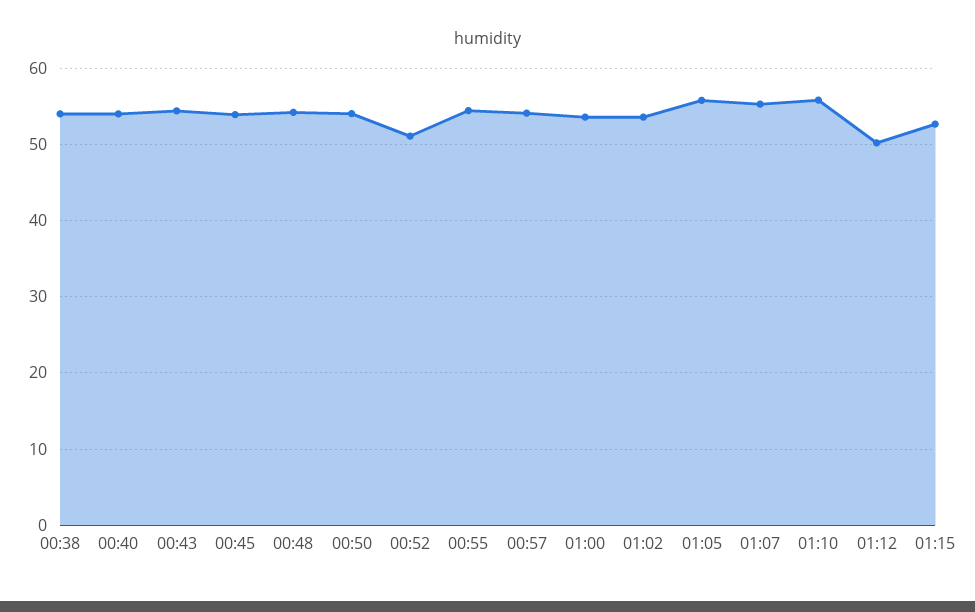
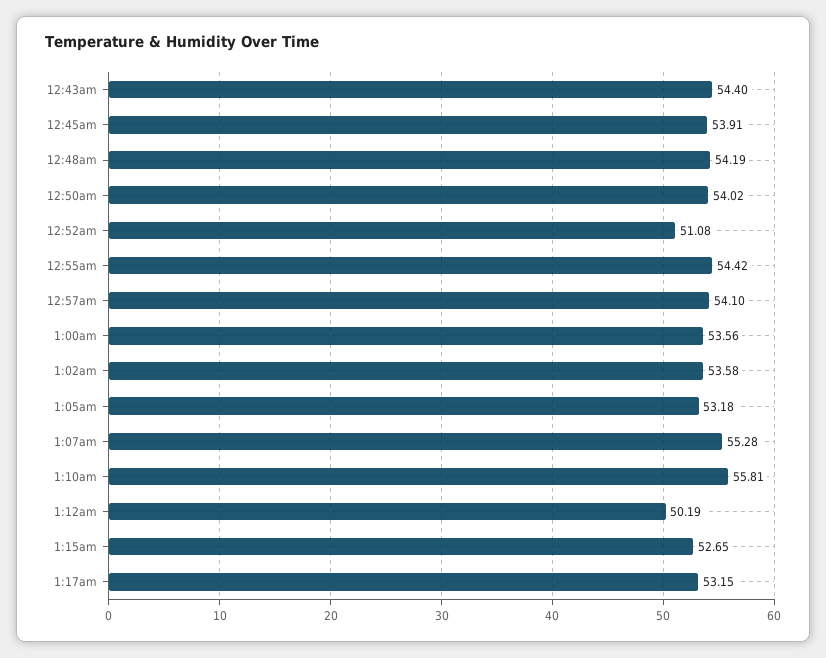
00:38: 54 -> none
00:40: 54 -> none
01:05: 56 -> 53.18
1:17am: none -> 53.15

